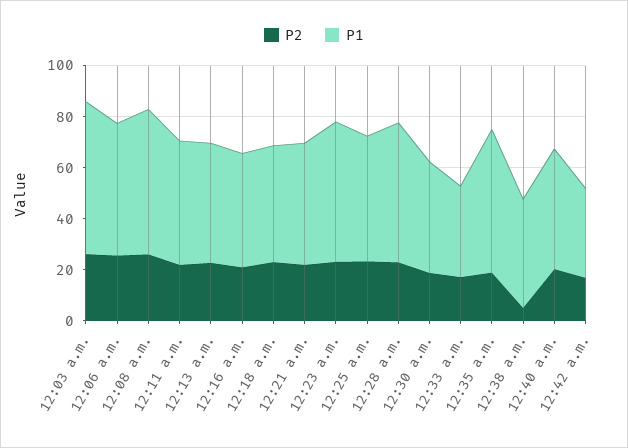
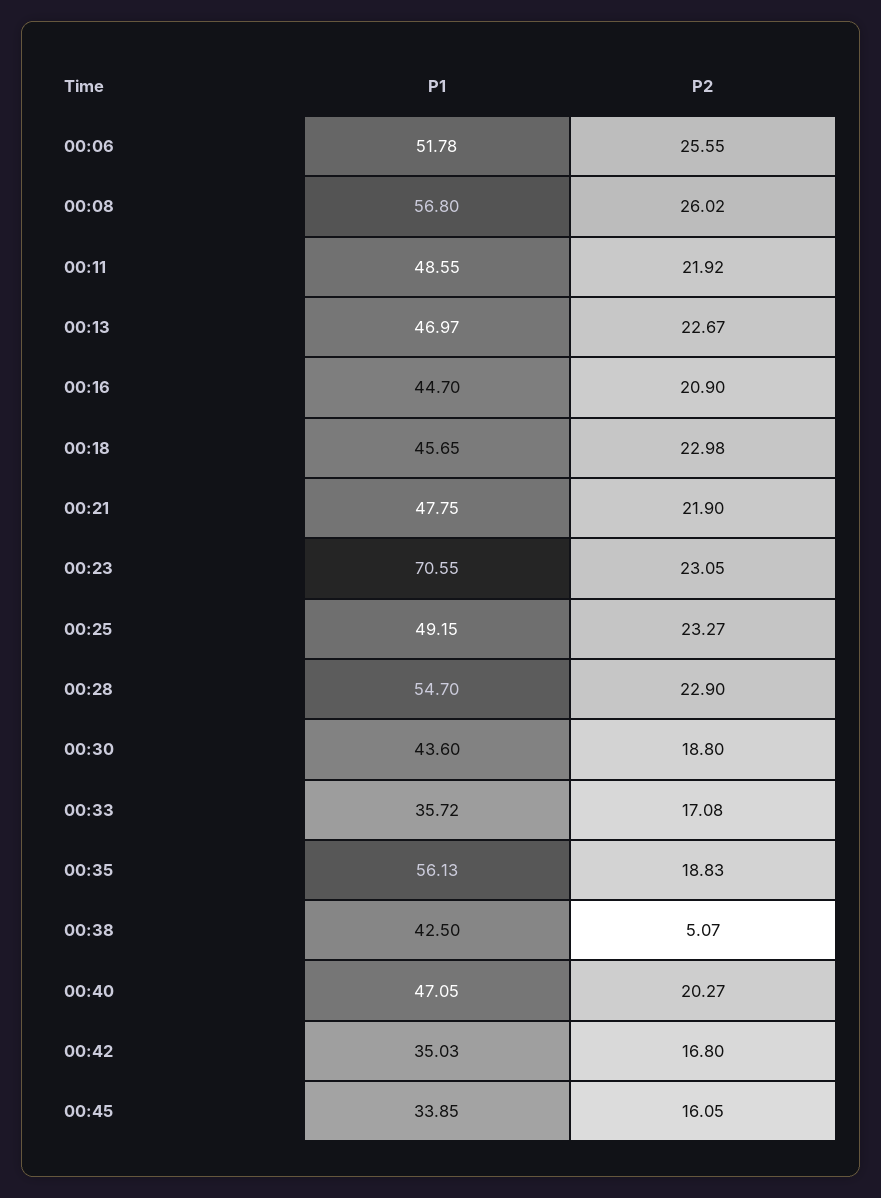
P2, 12:03 a.m.: 25 -> none
P1, 12:03 a.m.: 60 -> none
P1, 12:23 a.m.: 55 -> 70.55
P1, 00:45: none -> 33.85
P2, 00:45: none -> 16.05

